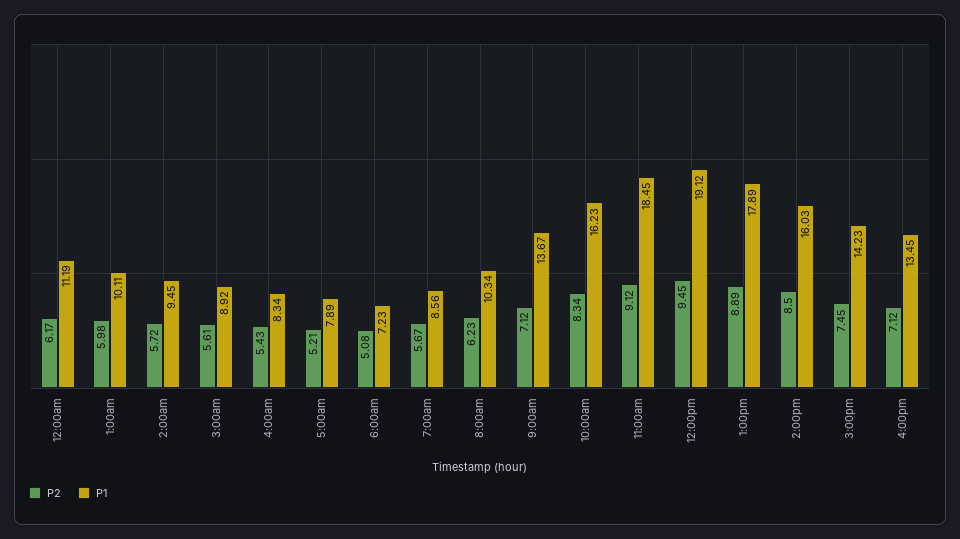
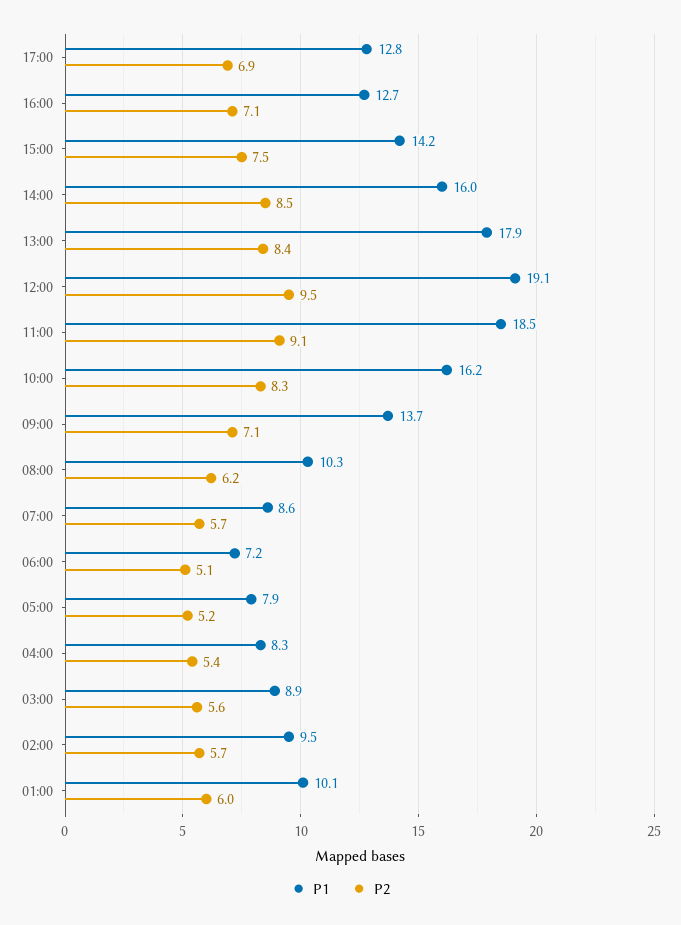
P2, 12:00am: 6.17 -> none
P1, 12:00am: 11.19 -> none
P2, 1:00pm: 8.89 -> 8.4
P1, 4:00pm: 13.45 -> 12.7
P1, 17:00: none -> 12.8
P2, 17:00: none -> 6.9

